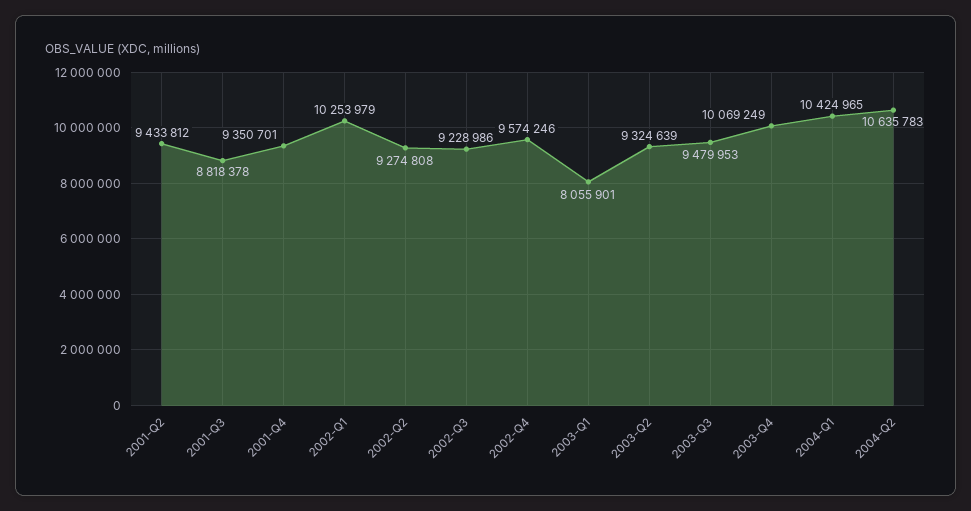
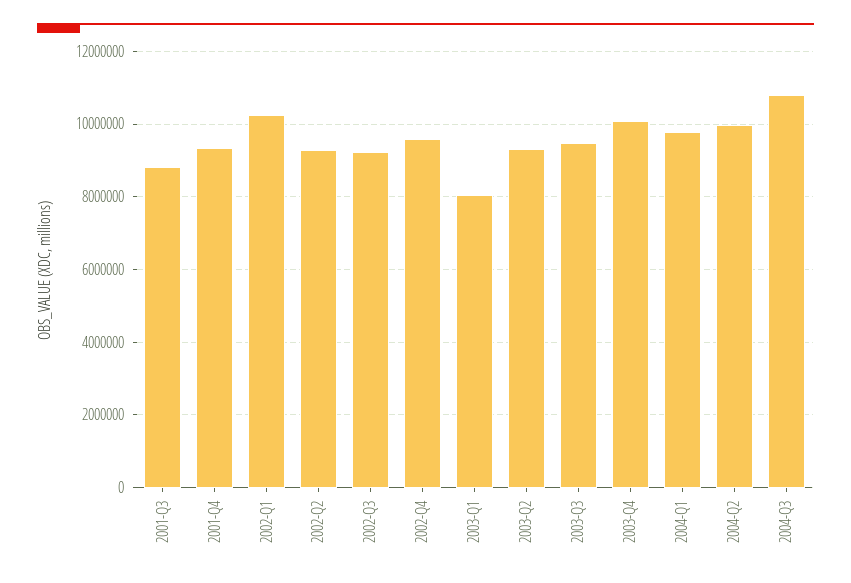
2001-Q2: 9433812 -> none
2004-Q1: 10424965 -> 9800000
2004-Q2: 10635783 -> 10000000
2004-Q3: none -> 10800000

